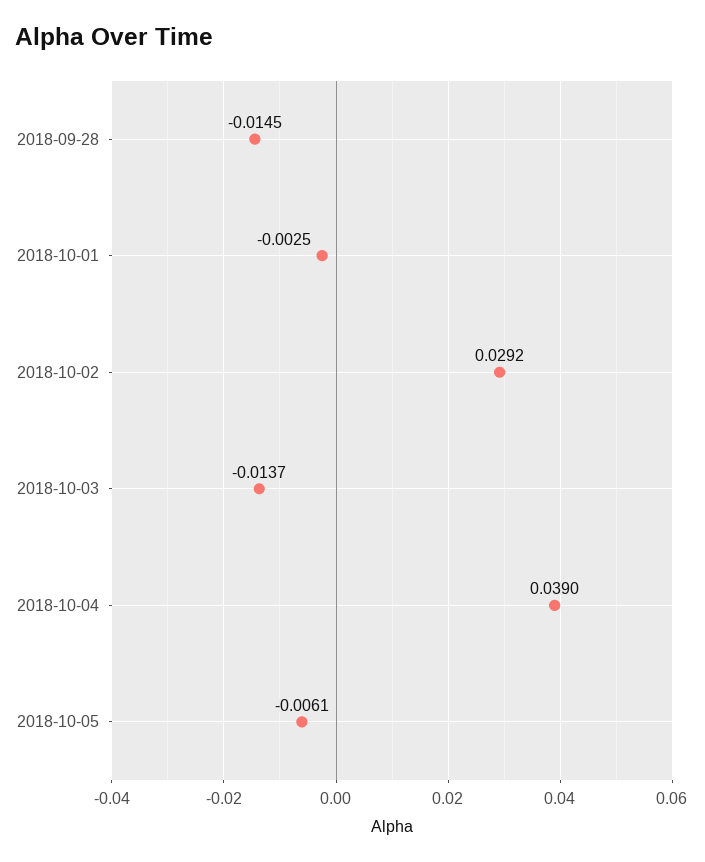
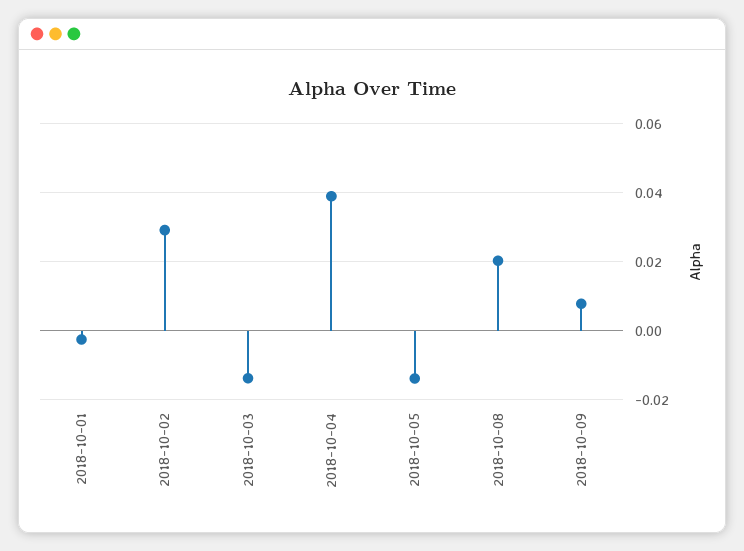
2018-09-28: -0.0145 -> none
2018-10-05: -0.0061 -> -0.014
2018-10-08: none -> 0.02
2018-10-09: none -> 0.008

